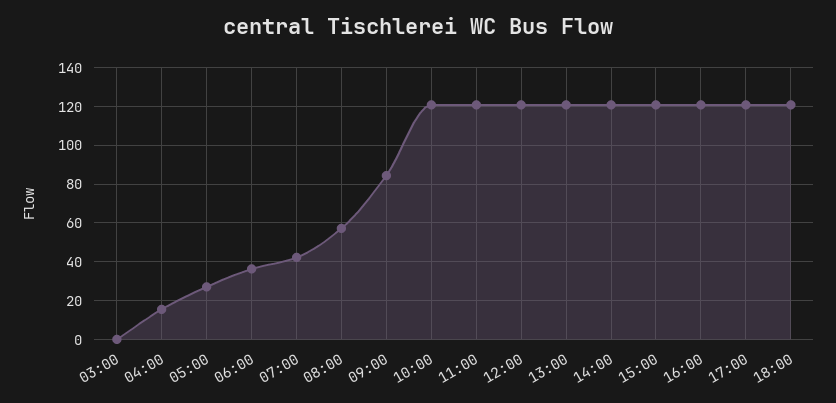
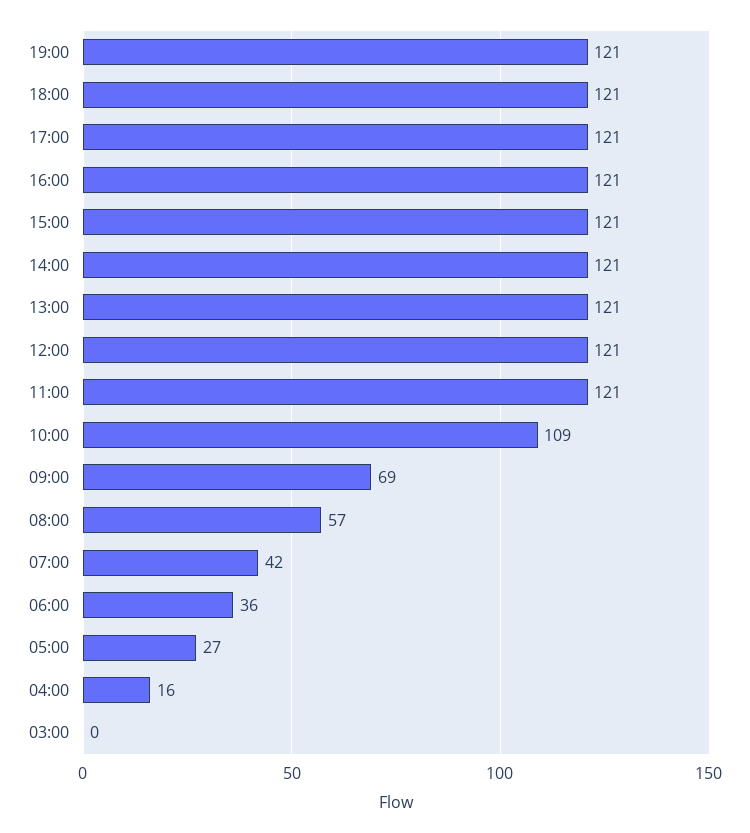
09:00: 85 -> 69
10:00: 120 -> 109
19:00: none -> 121

